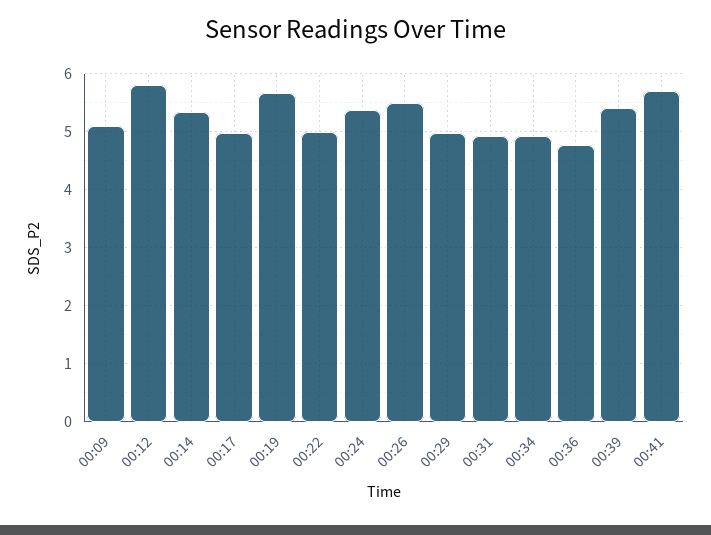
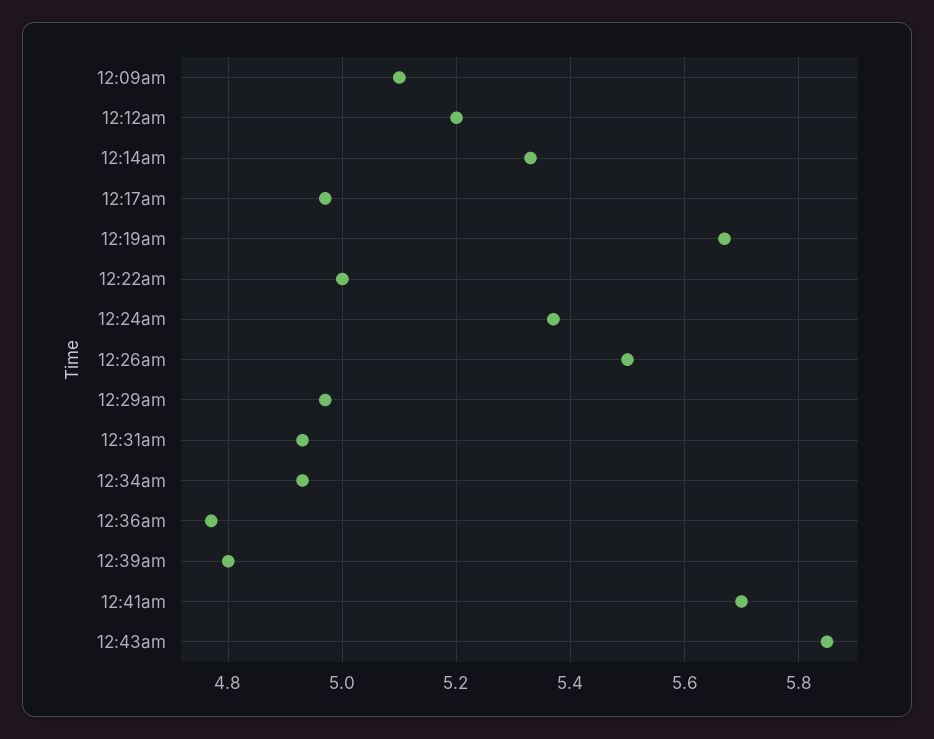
00:12: 5.8 -> 5.2
00:39: 5.4 -> 4.8
12:43am: none -> 5.85

